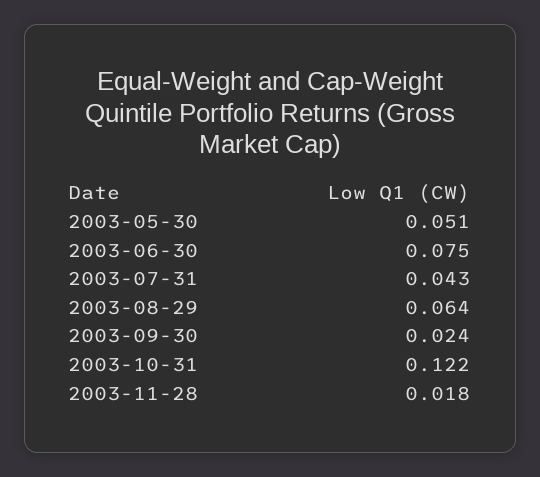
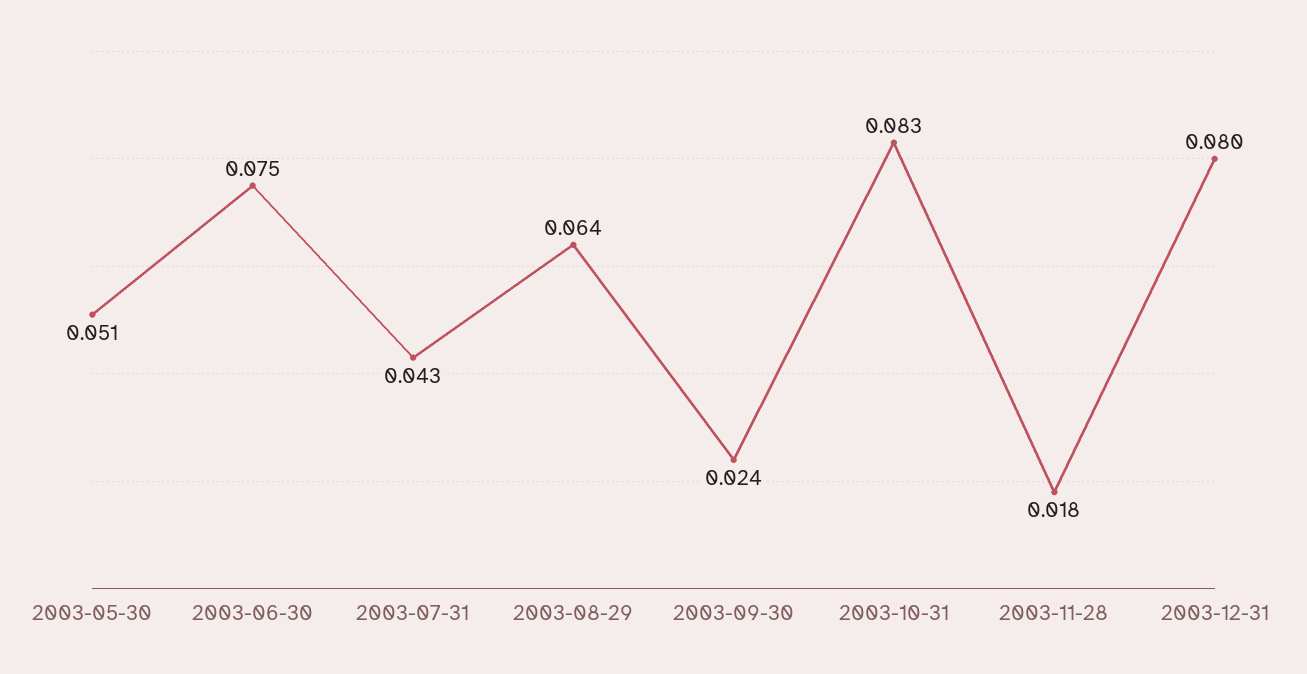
2003-10-31: 0.122 -> 0.083
2003-12-31: none -> 0.08

